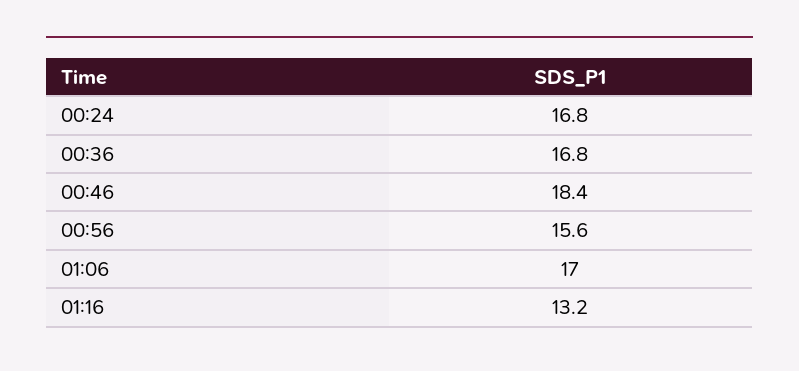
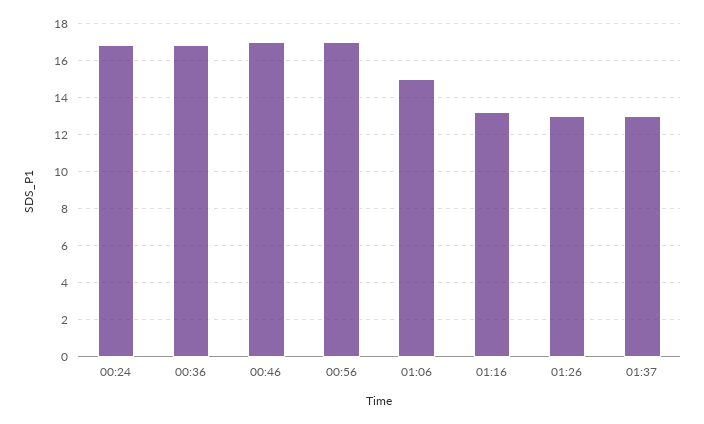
00:46: 18.4 -> 17
00:56: 15.6 -> 17
01:06: 17 -> 15
01:26: none -> 13
01:37: none -> 13

